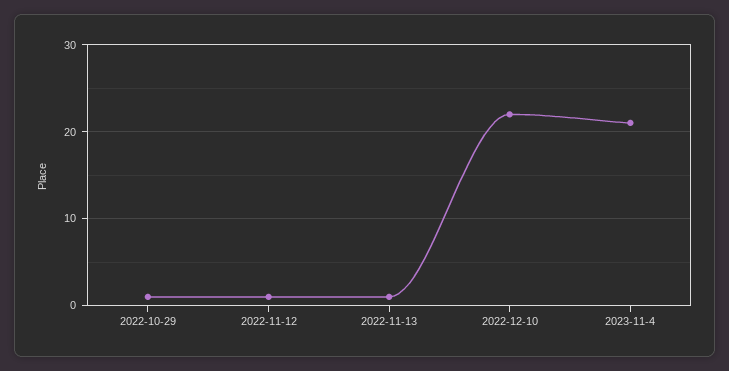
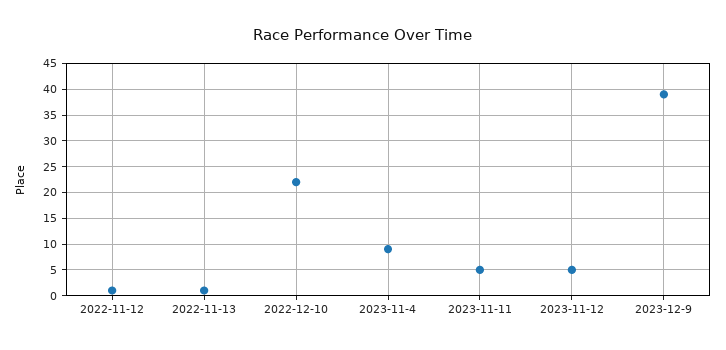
2022-10-29: 1 -> none
2023-11-4: 21 -> 10
2023-11-11: none -> 5
2023-11-12: none -> 5
2023-12-9: none -> 40

